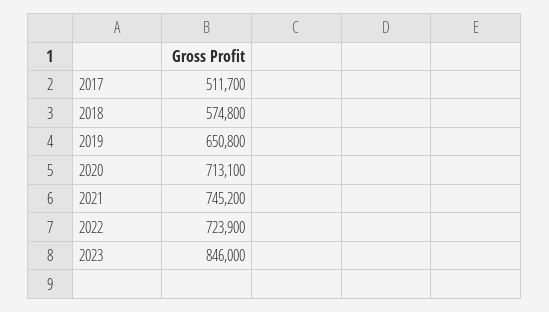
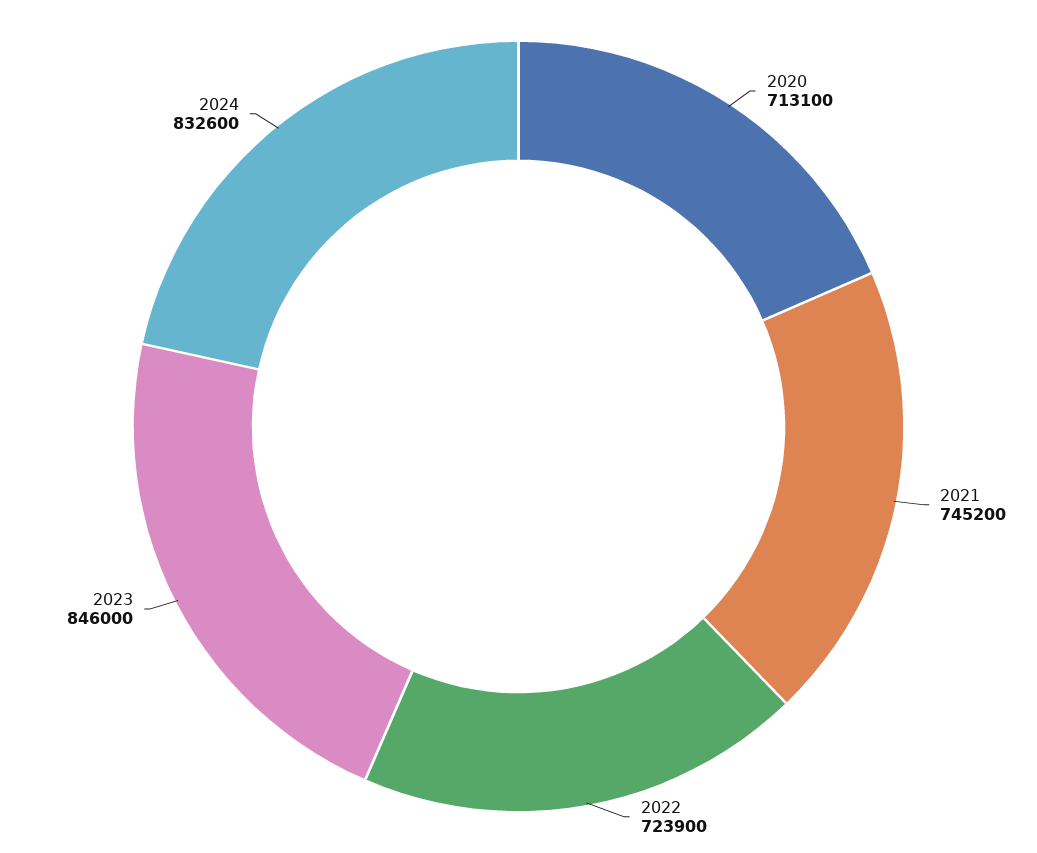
2017: 511700 -> none
2018: 574800 -> none
2019: 650800 -> none
2024: none -> 832600

